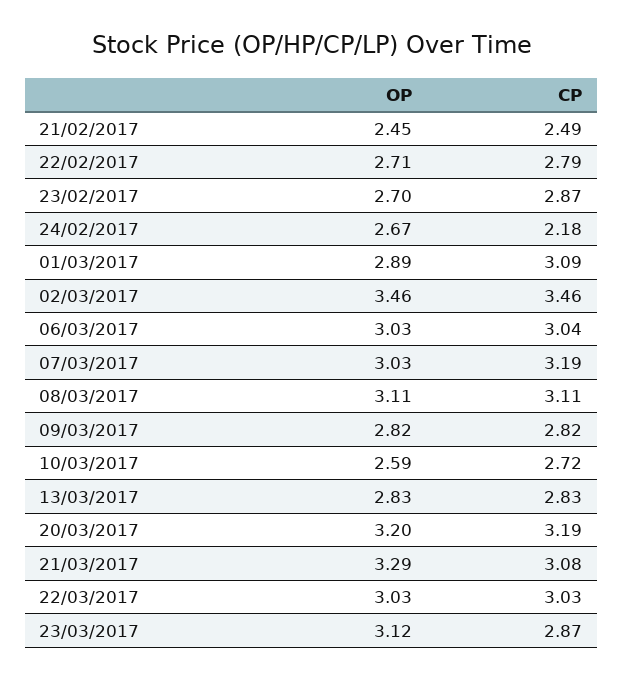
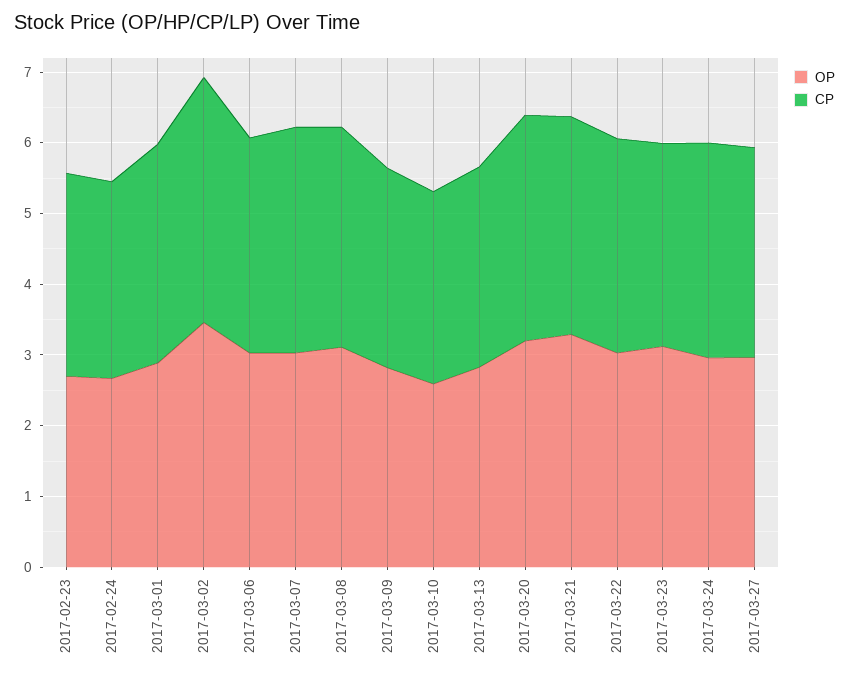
OP, 21/02/2017: 2.45 -> none
CP, 21/02/2017: 2.49 -> none
OP, 22/02/2017: 2.71 -> none
CP, 22/02/2017: 2.79 -> none
CP, 24/02/2017: 2.18 -> 2.8
OP, 2017-03-24: none -> 3
CP, 2017-03-24: none -> 3
OP, 2017-03-27: none -> 3
CP, 2017-03-27: none -> 3

